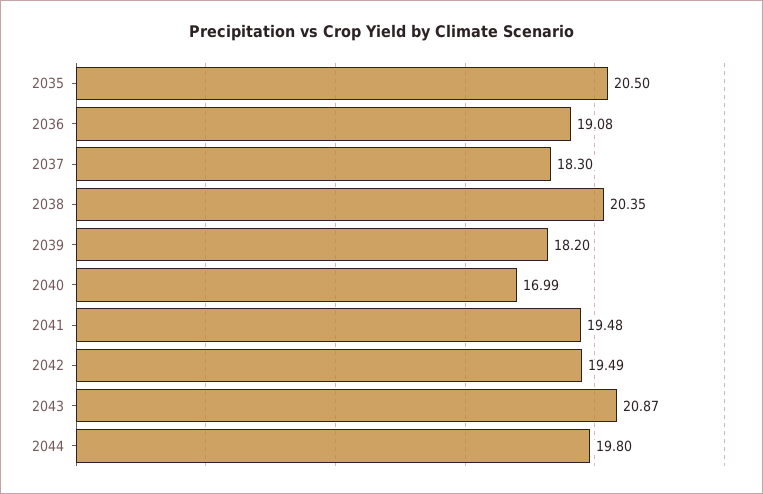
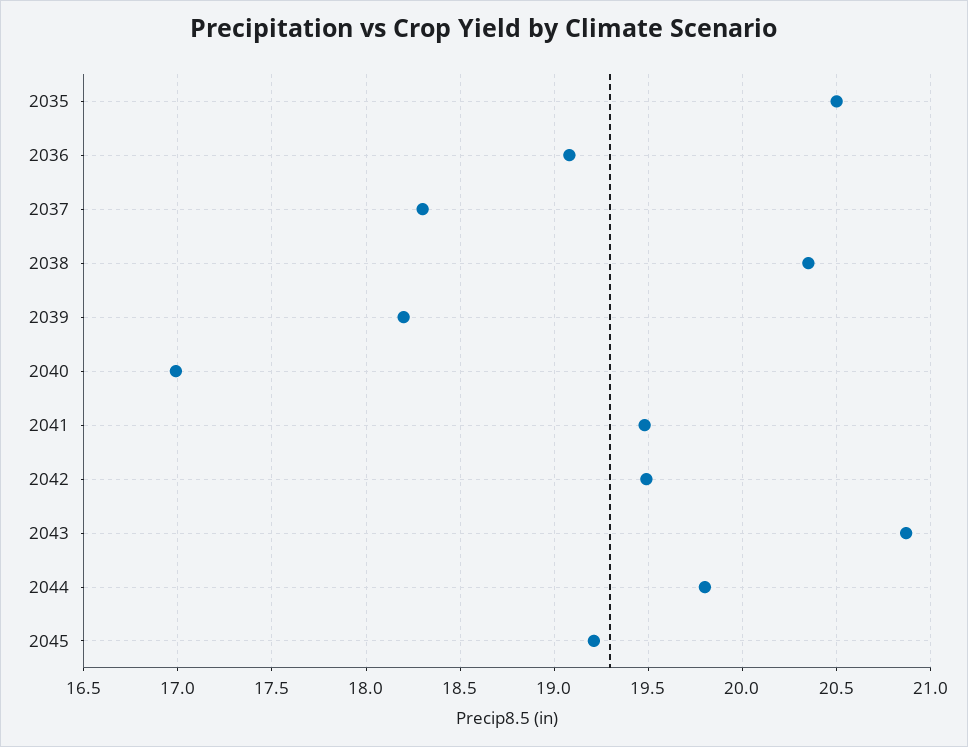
2045: none -> 19.2

